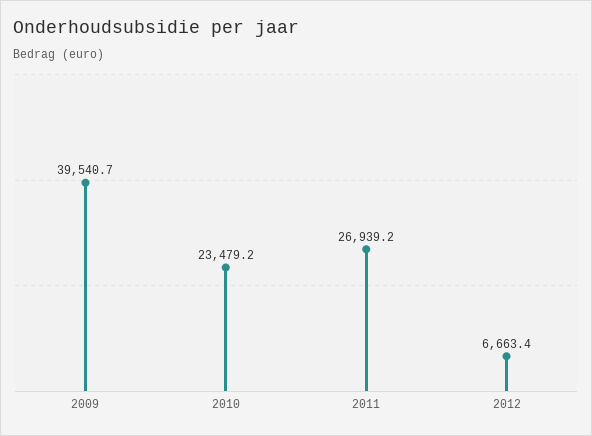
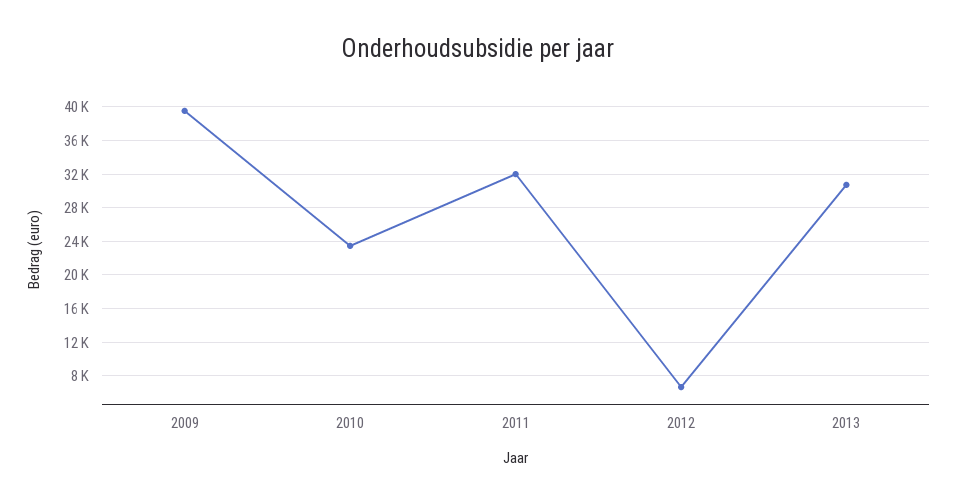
2011: 26939.2 -> 32000
2013: none -> 31000

